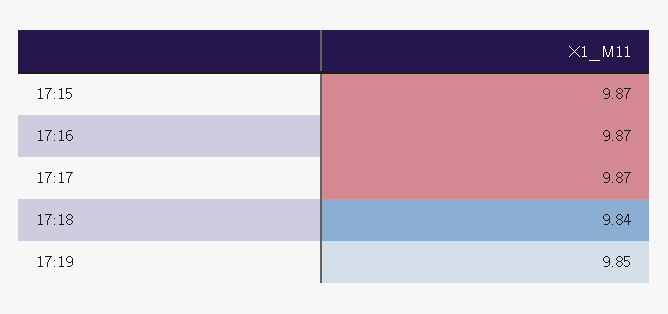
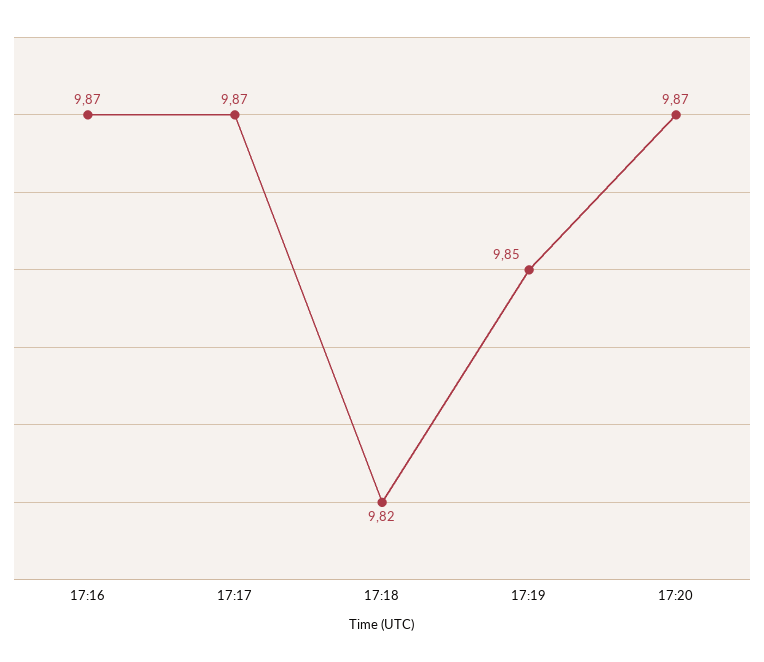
17:15: 9.87 -> none
17:18: 9.84 -> 9.82
17:20: none -> 9.87

